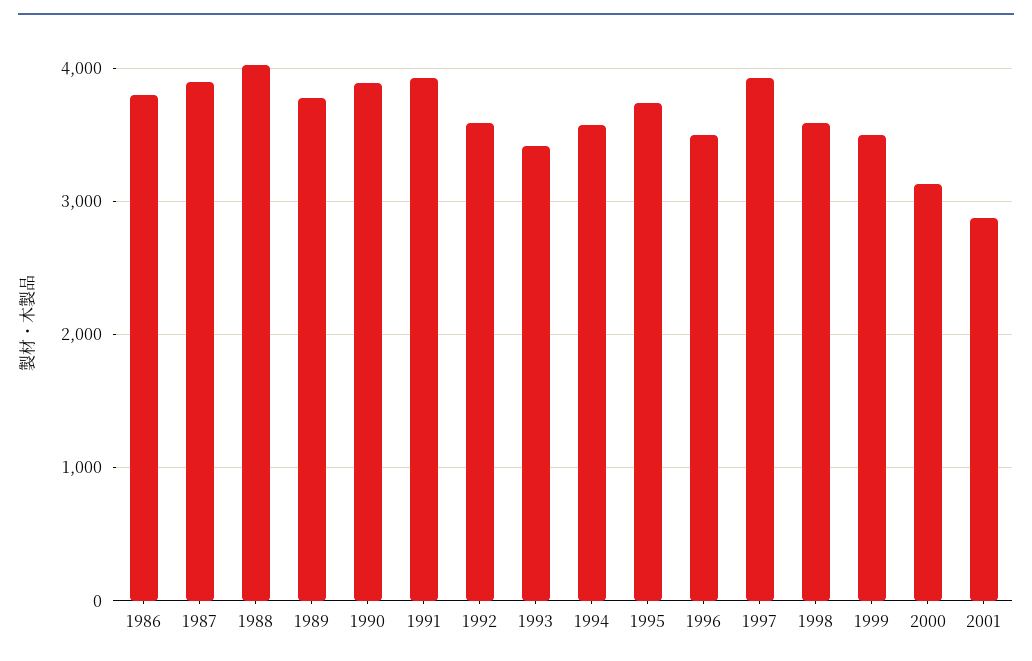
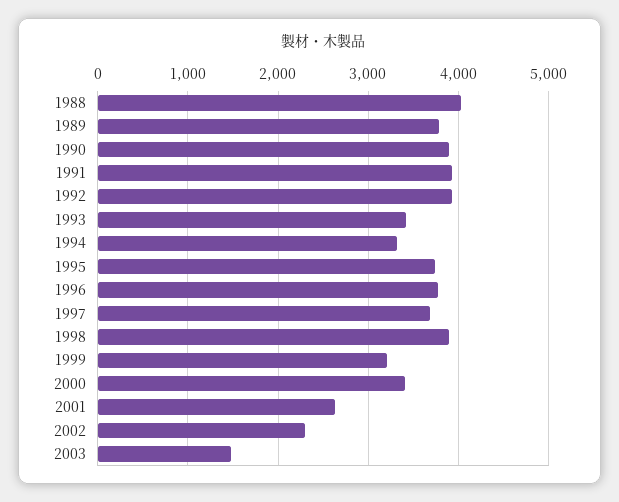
1986: 3800 -> none
1987: 3900 -> none
1992: 3600 -> 3900
1994: 3600 -> 3300
1996: 3500 -> 3800
1997: 3900 -> 3700
1998: 3600 -> 3900
1999: 3500 -> 3200
2000: 3100 -> 3400
2001: 2900 -> 2600
2002: none -> 2300
2003: none -> 1500

